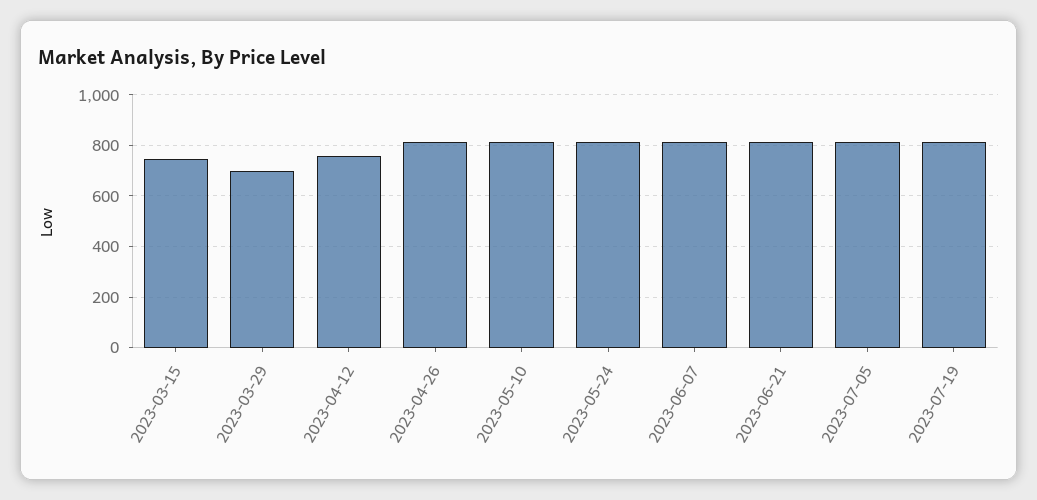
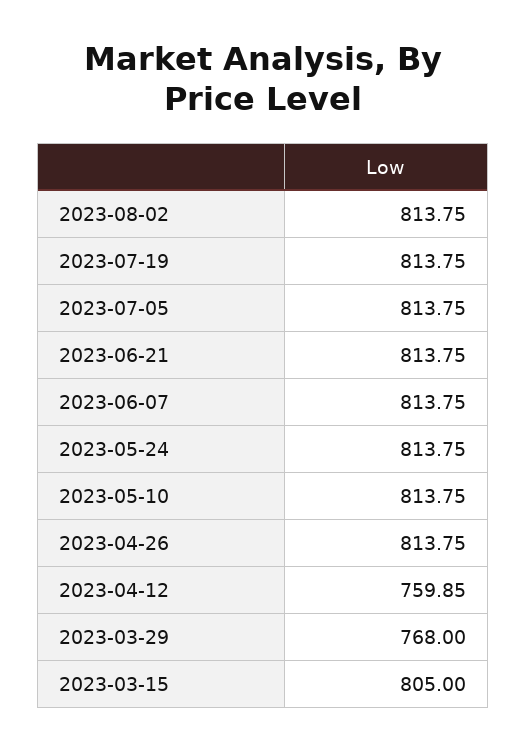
2023-03-15: 750 -> 805
2023-03-29: 700 -> 768
2023-08-02: none -> 813.75

